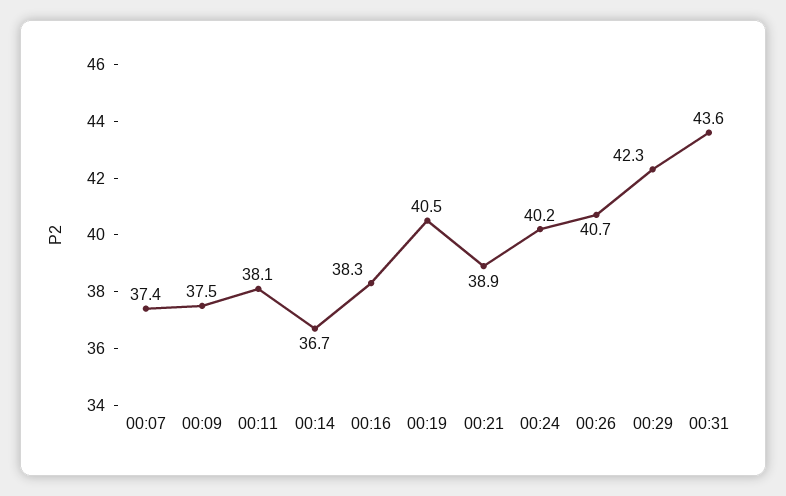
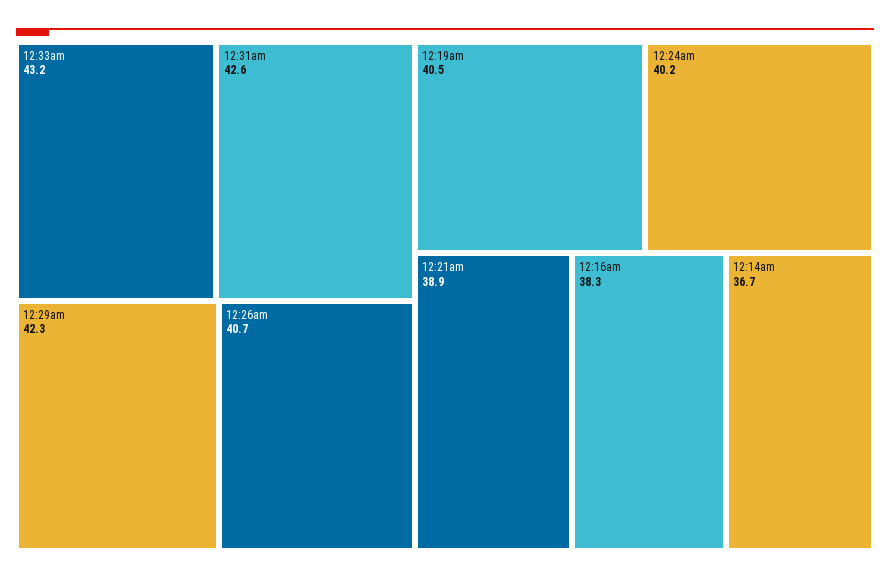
00:07: 37.4 -> none
00:09: 37.5 -> none
00:11: 38.1 -> none
00:31: 43.6 -> 42.6
12:33am: none -> 43.2

